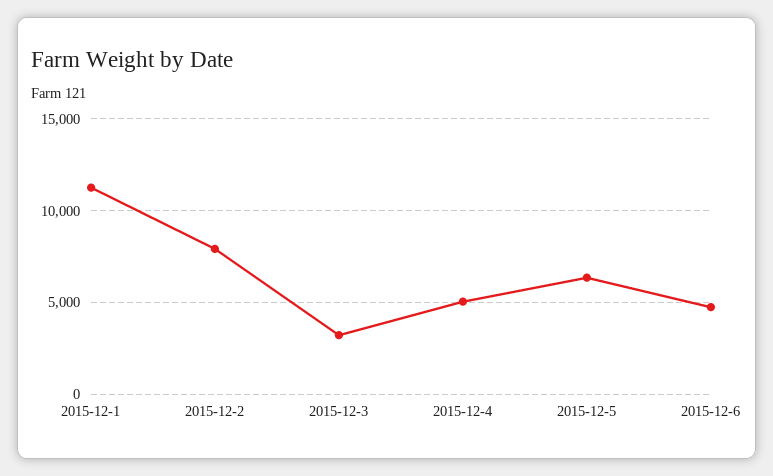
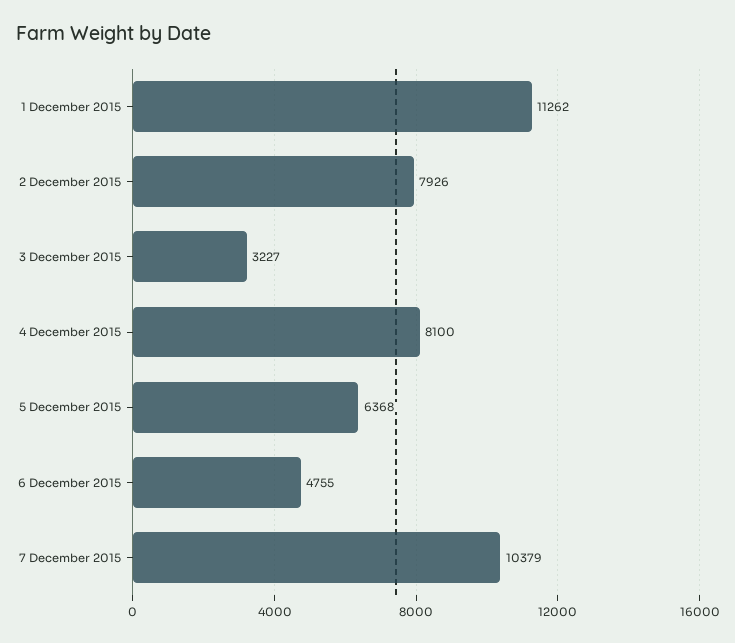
2015-12-4: 5000 -> 8100
7 December 2015: none -> 10379

